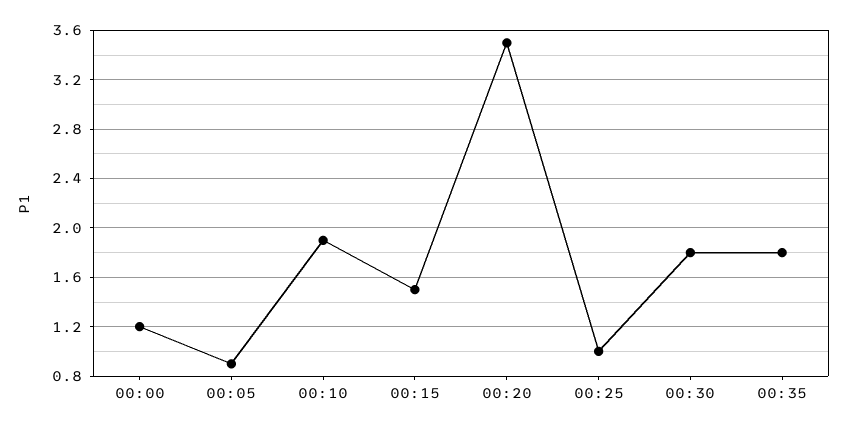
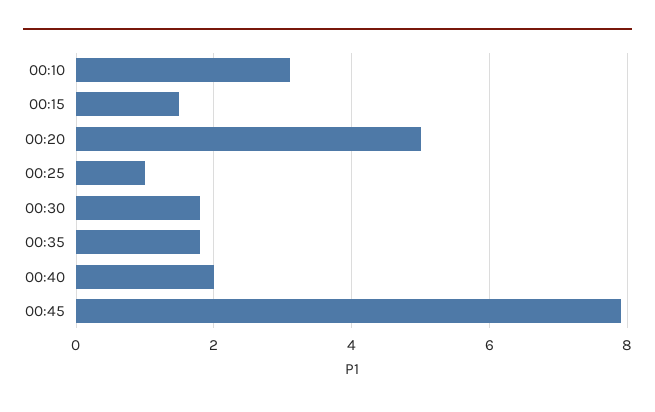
00:00: 1.2 -> none
00:05: 0.9 -> none
00:10: 1.9 -> 3
00:20: 3.5 -> 5
00:40: none -> 2
00:45: none -> 8

